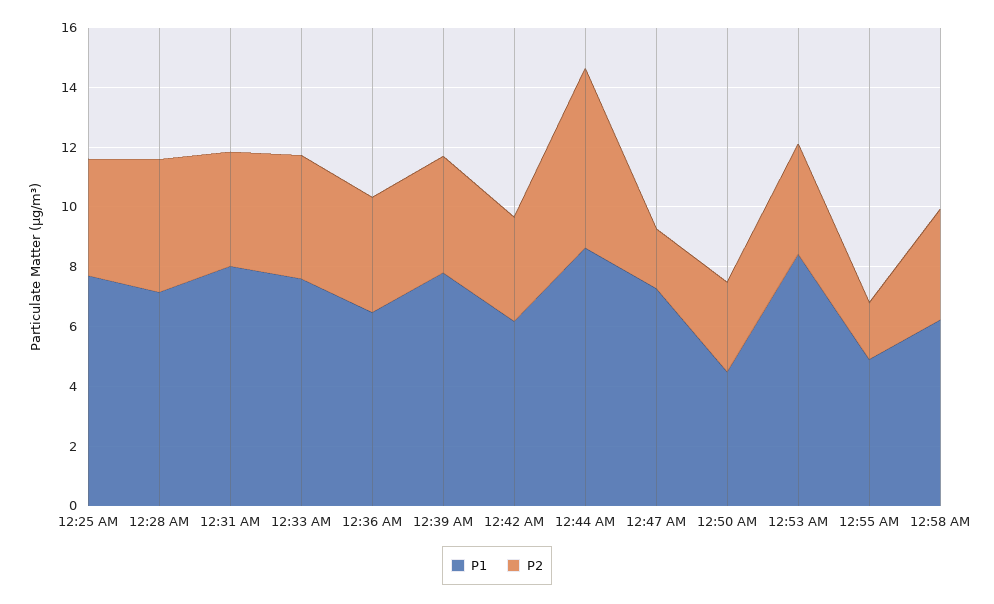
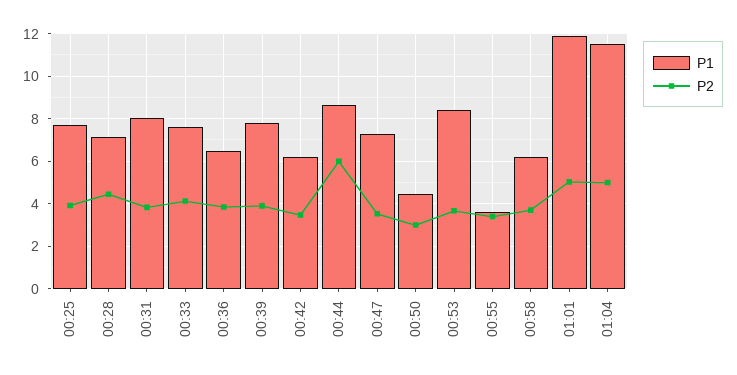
P2, 12:47 AM: 2 -> 3.5
P1, 12:55 AM: 5 -> 3.5
P2, 12:55 AM: 2 -> 3.5
P1, 01:01: none -> 12
P2, 01:01: none -> 5
P1, 01:04: none -> 11.5
P2, 01:04: none -> 5

